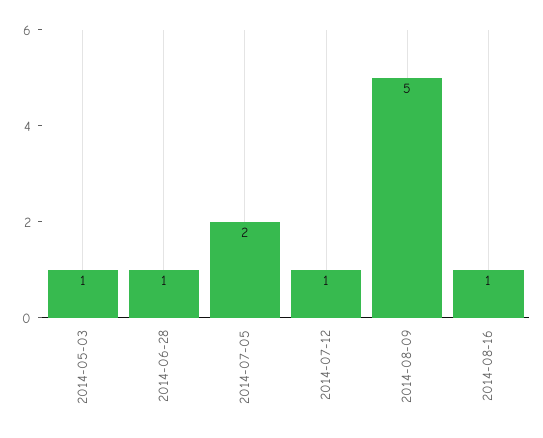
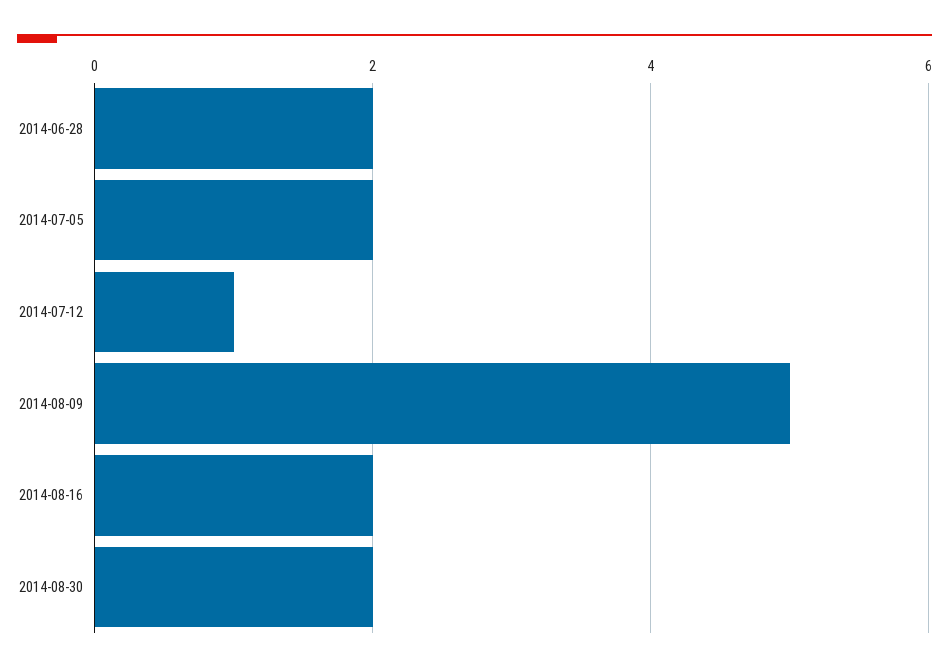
2014-05-03: 1 -> none
2014-06-28: 1 -> 2
2014-08-16: 1 -> 2
2014-08-30: none -> 2

